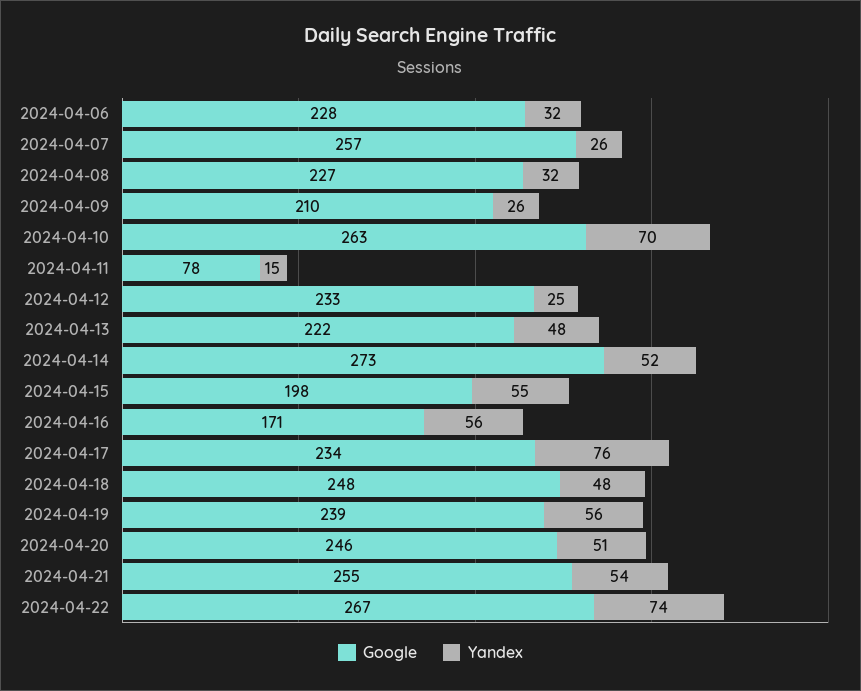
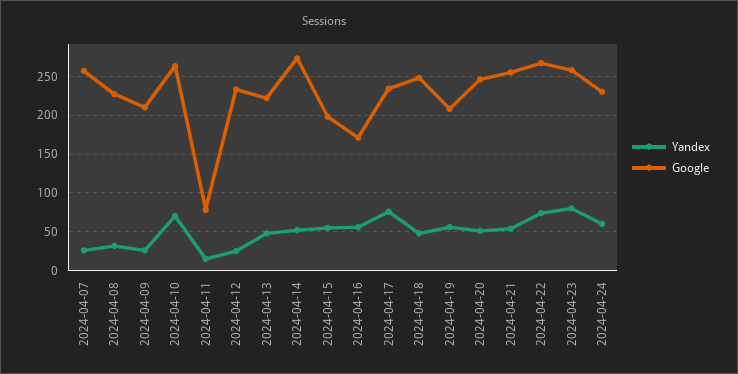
Google, 2024-04-06: 228 -> none
Yandex, 2024-04-06: 32 -> none
Google, 2024-04-19: 239 -> 210
Yandex, 2024-04-23: none -> 80
Google, 2024-04-23: none -> 260
Yandex, 2024-04-24: none -> 60
Google, 2024-04-24: none -> 230

